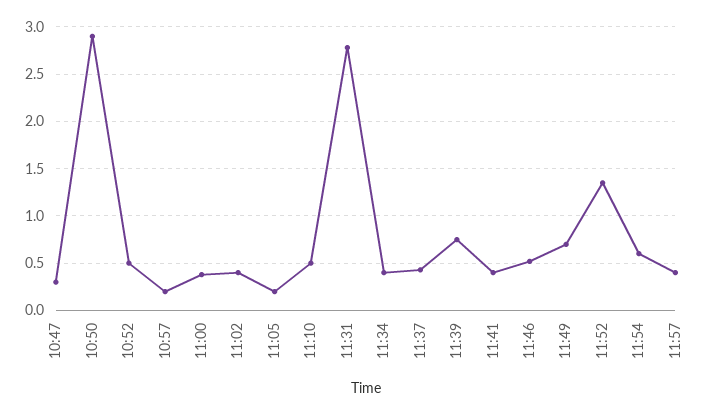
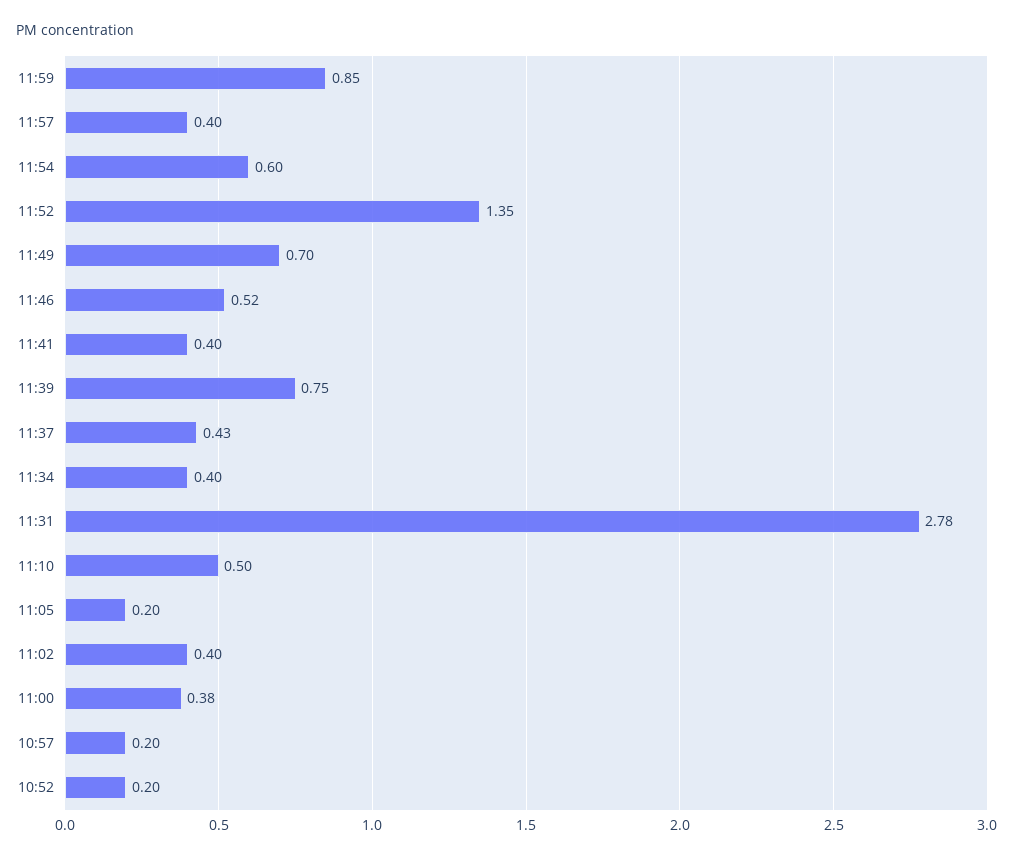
10:47: 0.3 -> none
10:50: 2.9 -> none
10:52: 0.5 -> 0.2
11:59: none -> 0.85

